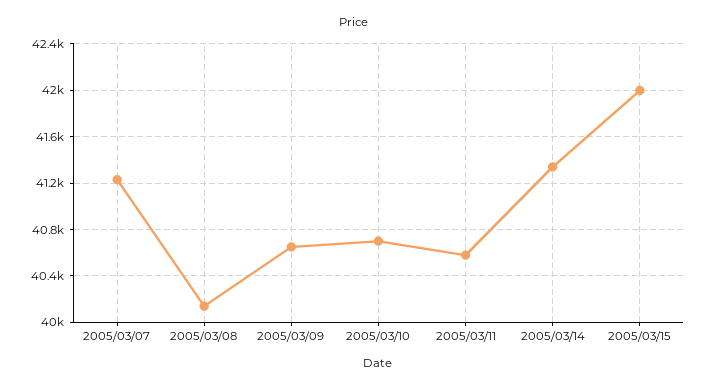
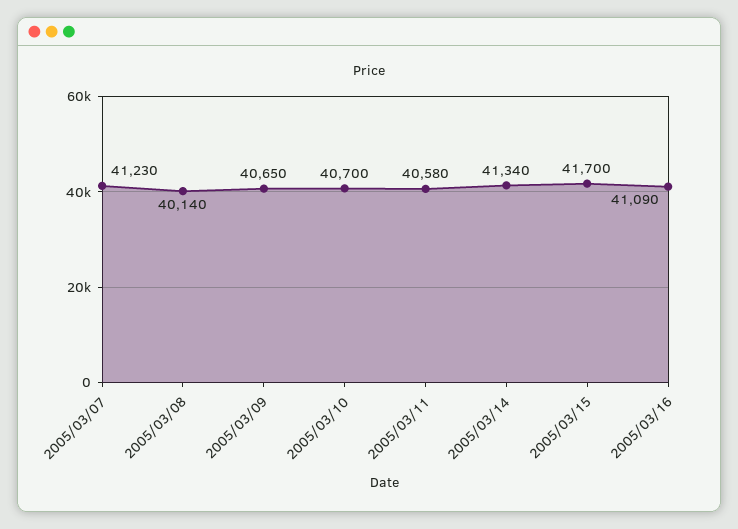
2005/03/15: 42000 -> 41700
2005/03/16: none -> 41090

